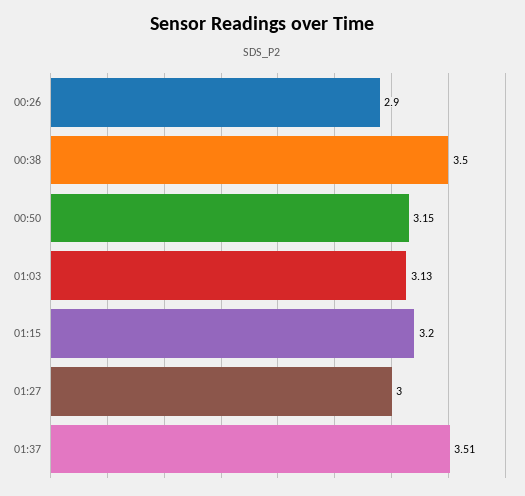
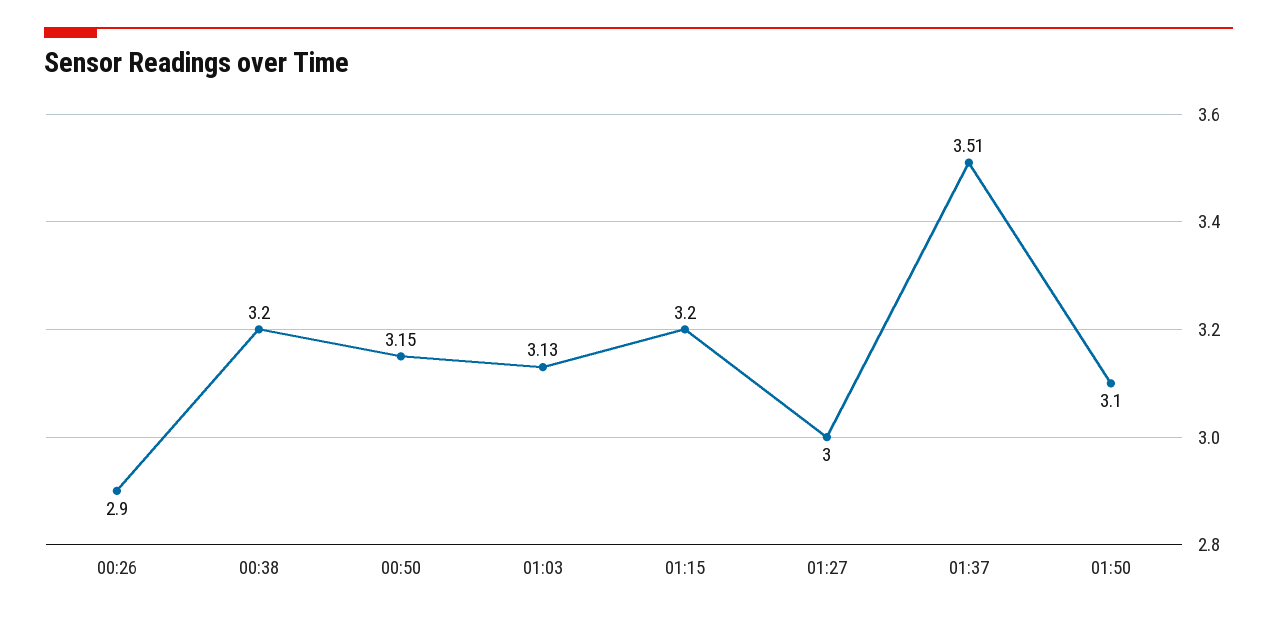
00:38: 3.5 -> 3.2
01:50: none -> 3.1

